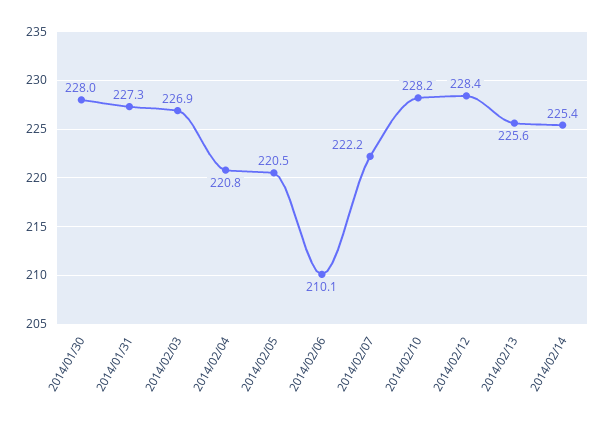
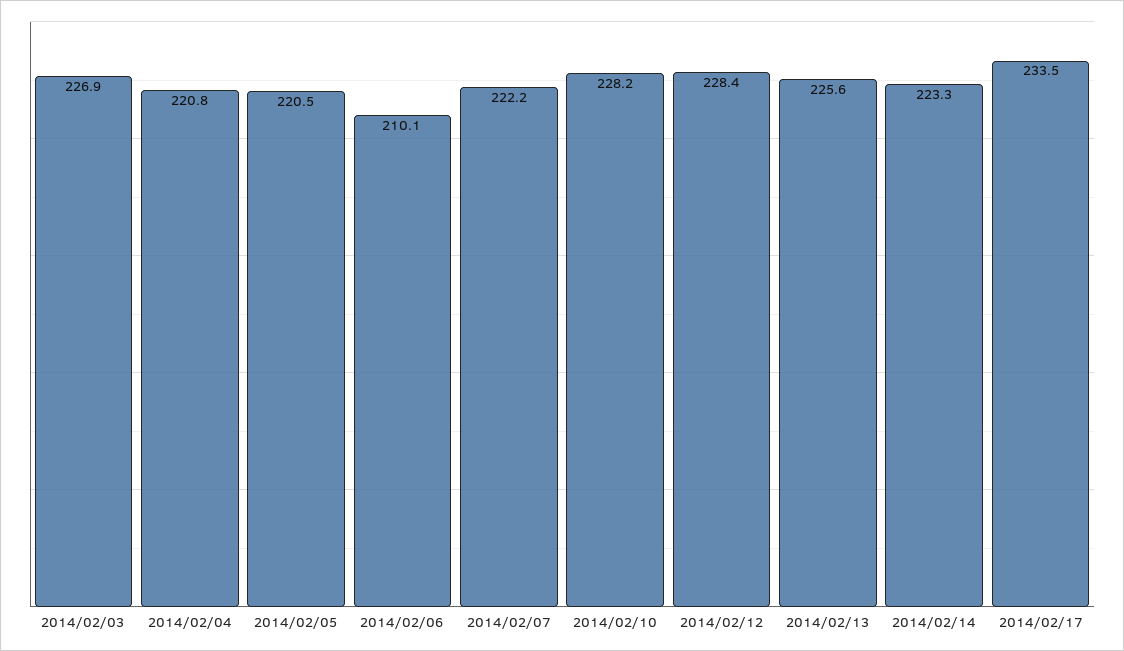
2014/01/30: 228 -> none
2014/01/31: 227.3 -> none
2014/02/14: 225.4 -> 223.3
2014/02/17: none -> 233.5

